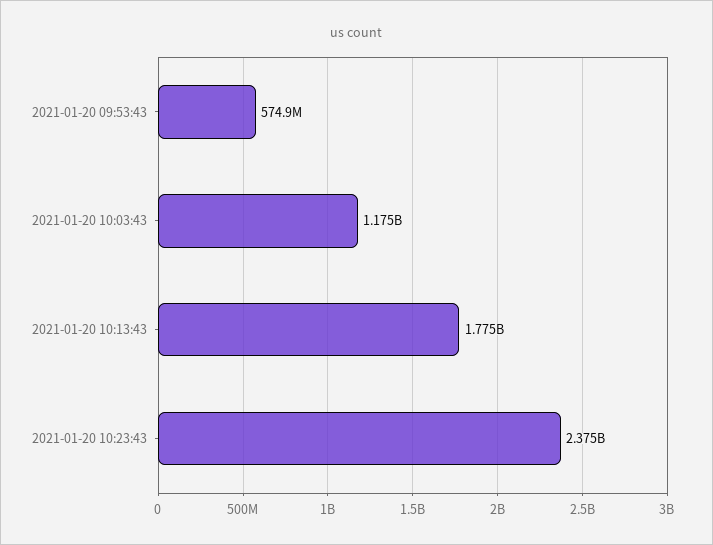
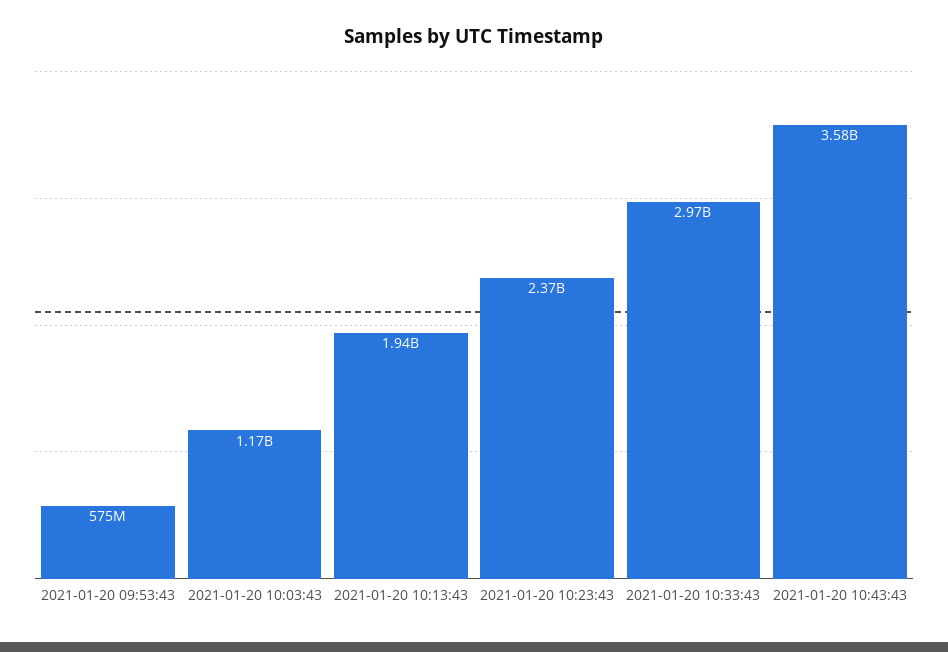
2021-01-20 10:13:43: 1775000000 -> 1940000000
2021-01-20 10:33:43: none -> 2970000000
2021-01-20 10:43:43: none -> 3580000000

